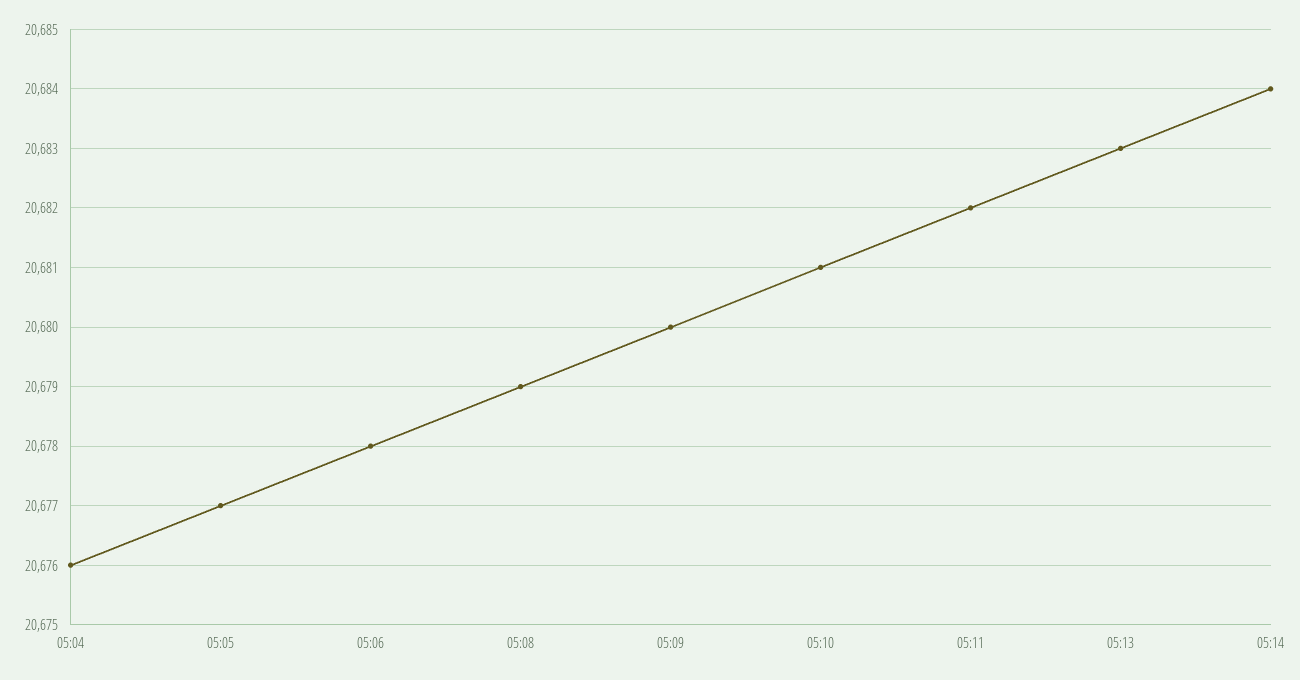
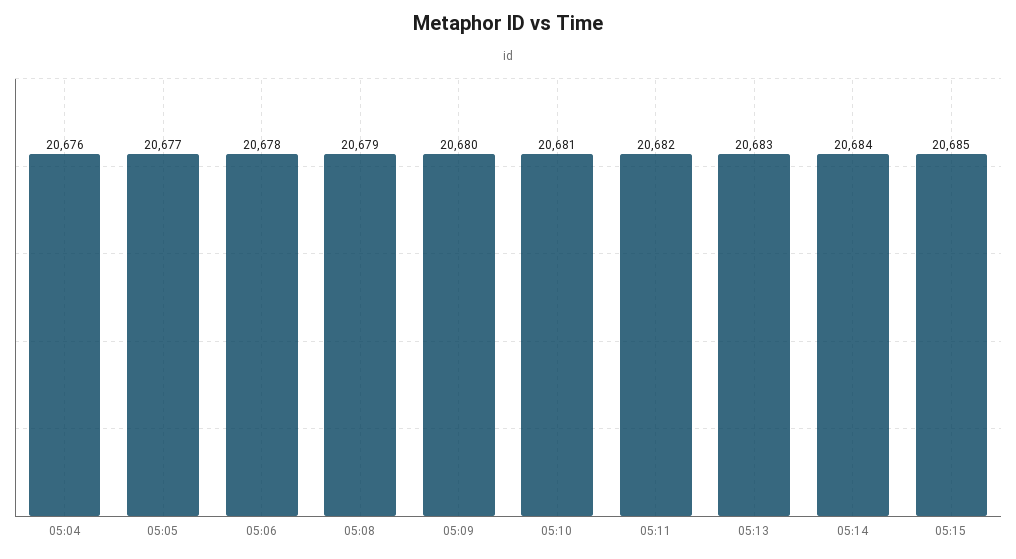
05:15: none -> 20685

